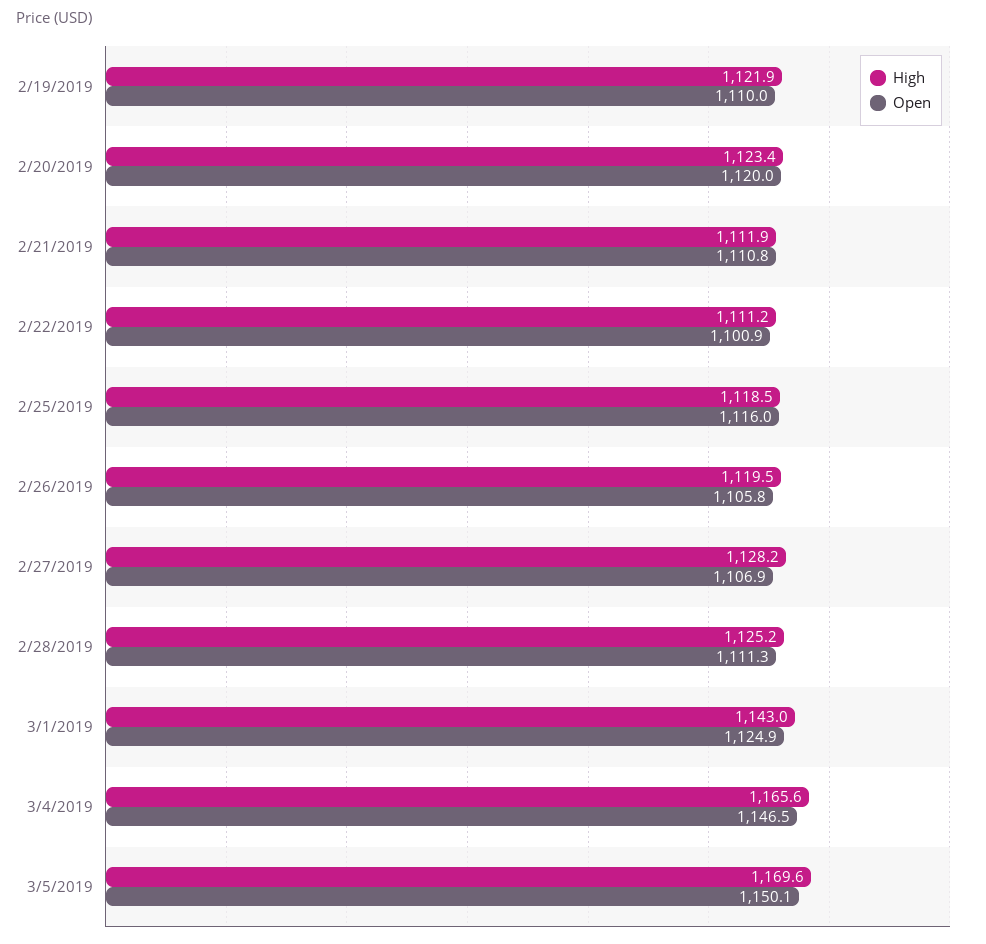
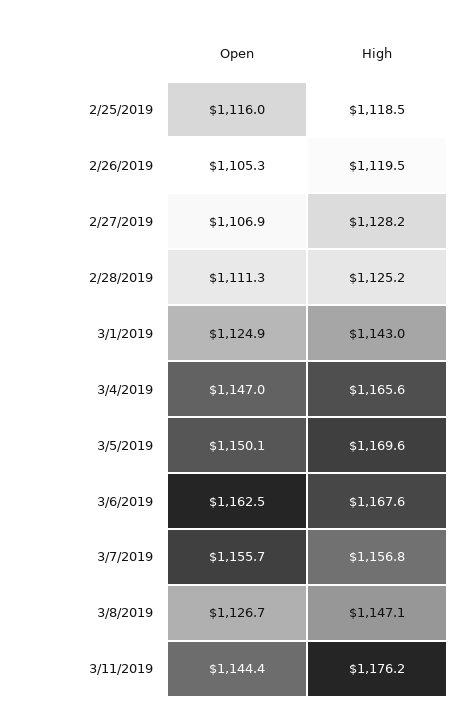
High, 2/19/2019: 1121.9 -> none
Open, 2/19/2019: 1110 -> none
High, 2/20/2019: 1123.4 -> none
Open, 2/20/2019: 1120 -> none
High, 2/21/2019: 1111.9 -> none
Open, 2/21/2019: 1110.8 -> none
High, 2/22/2019: 1111.2 -> none
Open, 2/22/2019: 1100.9 -> none
Open, 2/26/2019: 1105.8 -> 1105.3
Open, 3/4/2019: 1146.5 -> 1147
Open, 3/6/2019: none -> 1162.5
High, 3/6/2019: none -> 1167.6
Open, 3/7/2019: none -> 1155.7
High, 3/7/2019: none -> 1156.8
Open, 3/8/2019: none -> 1126.7
High, 3/8/2019: none -> 1147.1
Open, 3/11/2019: none -> 1144.4
High, 3/11/2019: none -> 1176.2

